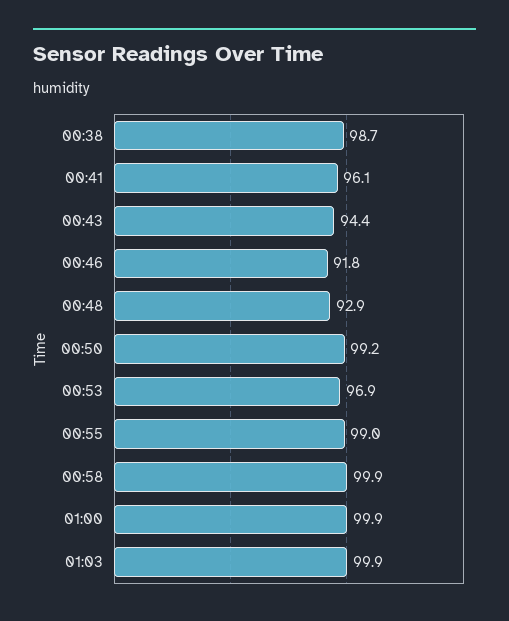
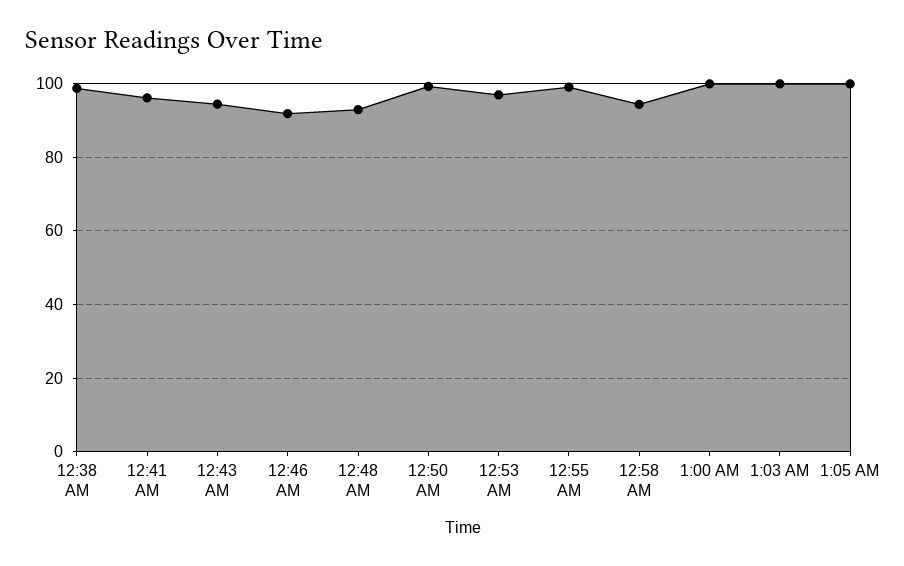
00:58: 99.9 -> 94
1:05 AM: none -> 100

